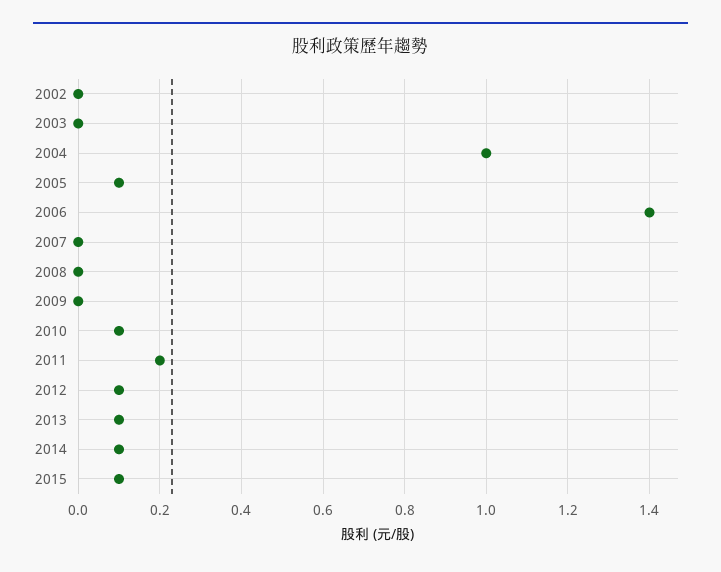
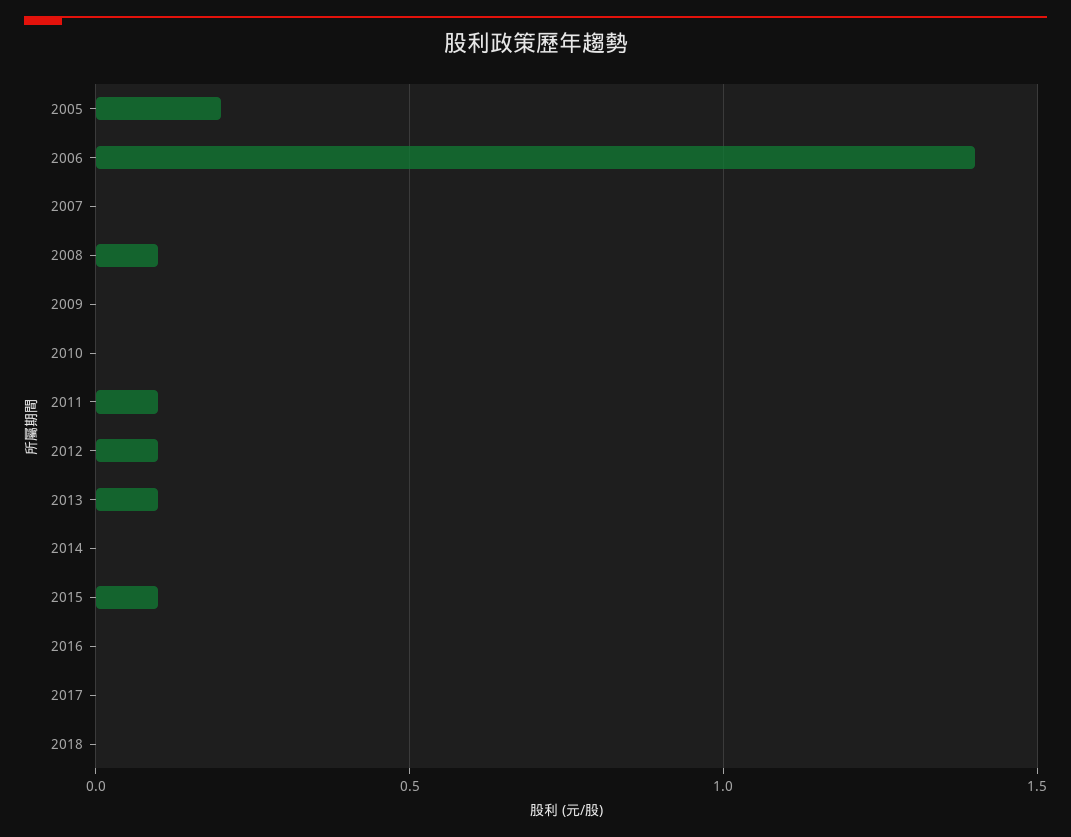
2002: 0 -> none
2003: 0 -> none
2004: 1 -> none
2005: 0.1 -> 0.2
2008: 0 -> 0.1
2010: 0.1 -> 0
2011: 0.2 -> 0.1
2014: 0.1 -> 0
2016: none -> 0
2017: none -> 0
2018: none -> 0

